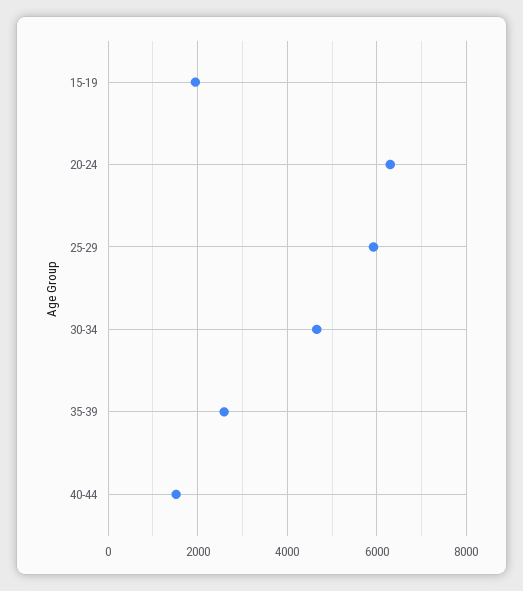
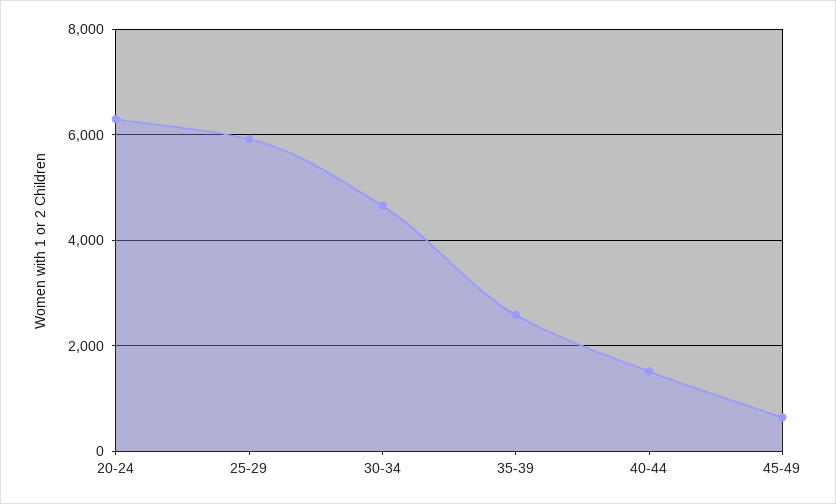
15-19: 2000 -> none
45-49: none -> 600

